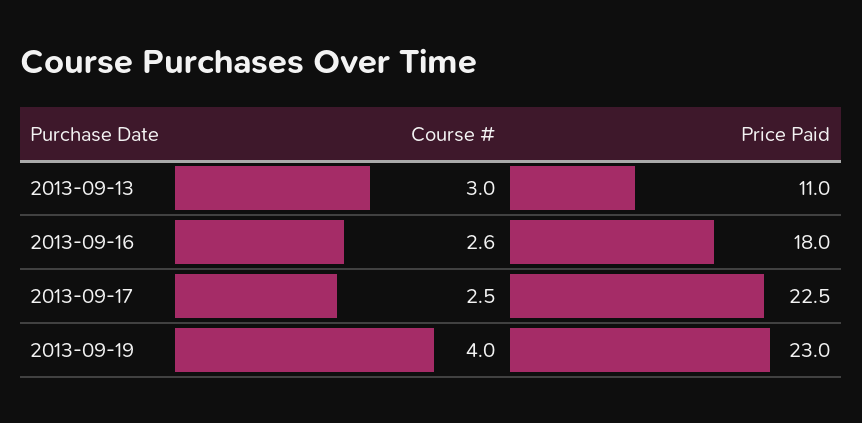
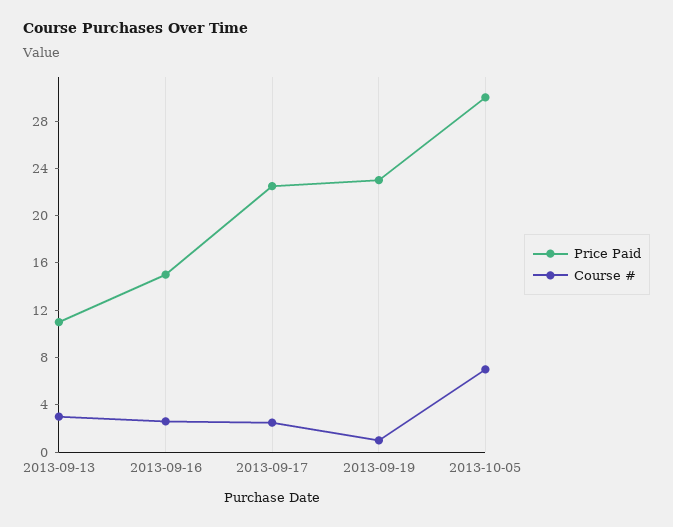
Price Paid, 2013-09-16: 18 -> 15
Course #, 2013-09-19: 4 -> 1
Price Paid, 2013-10-05: none -> 30
Course #, 2013-10-05: none -> 7

